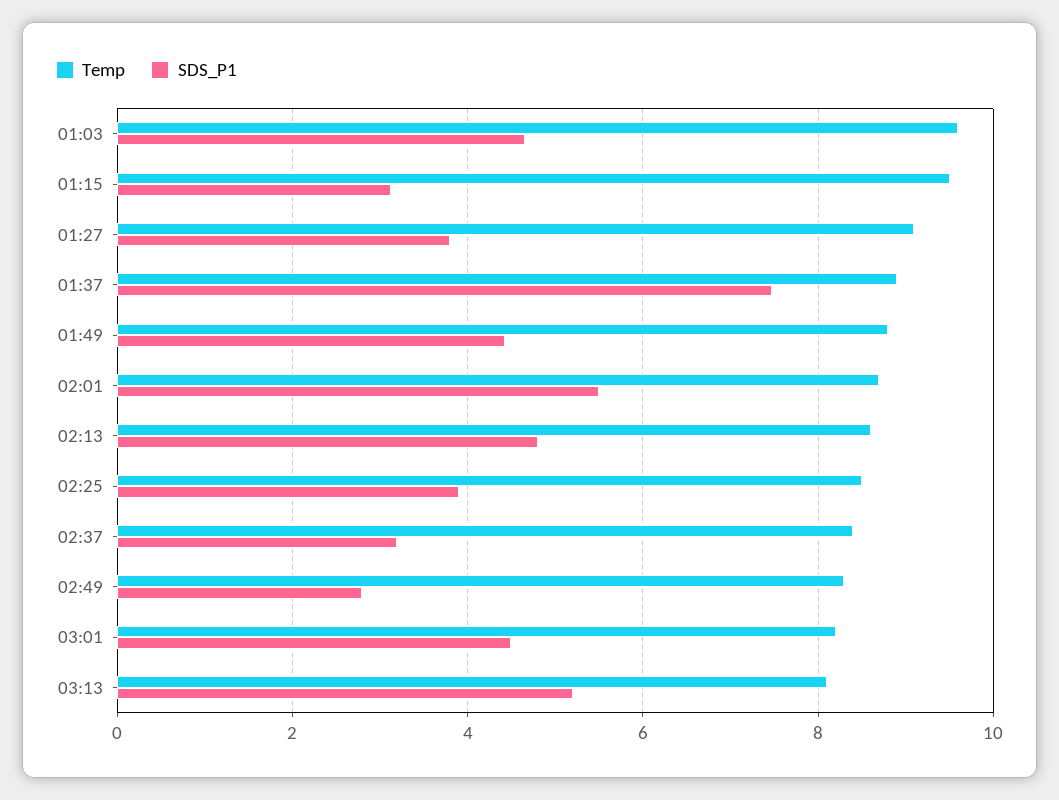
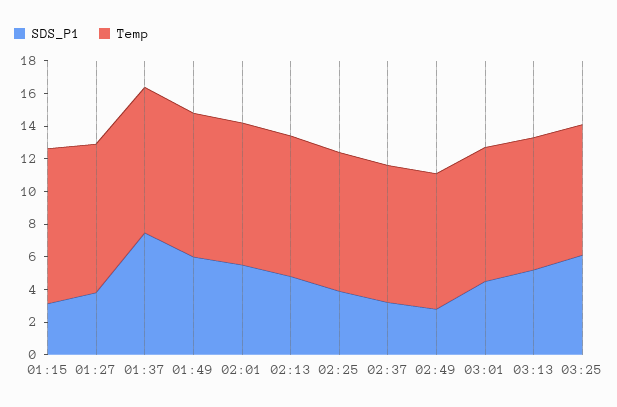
Temp, 01:03: 9.6 -> none
SDS_P1, 01:03: 4.6 -> none
SDS_P1, 01:49: 4.4 -> 6
SDS_P1, 03:25: none -> 6
Temp, 03:25: none -> 8

